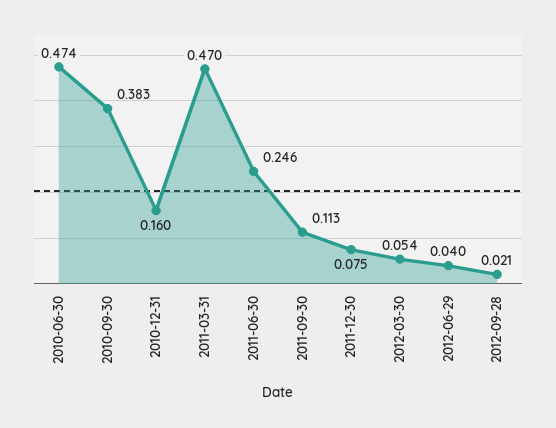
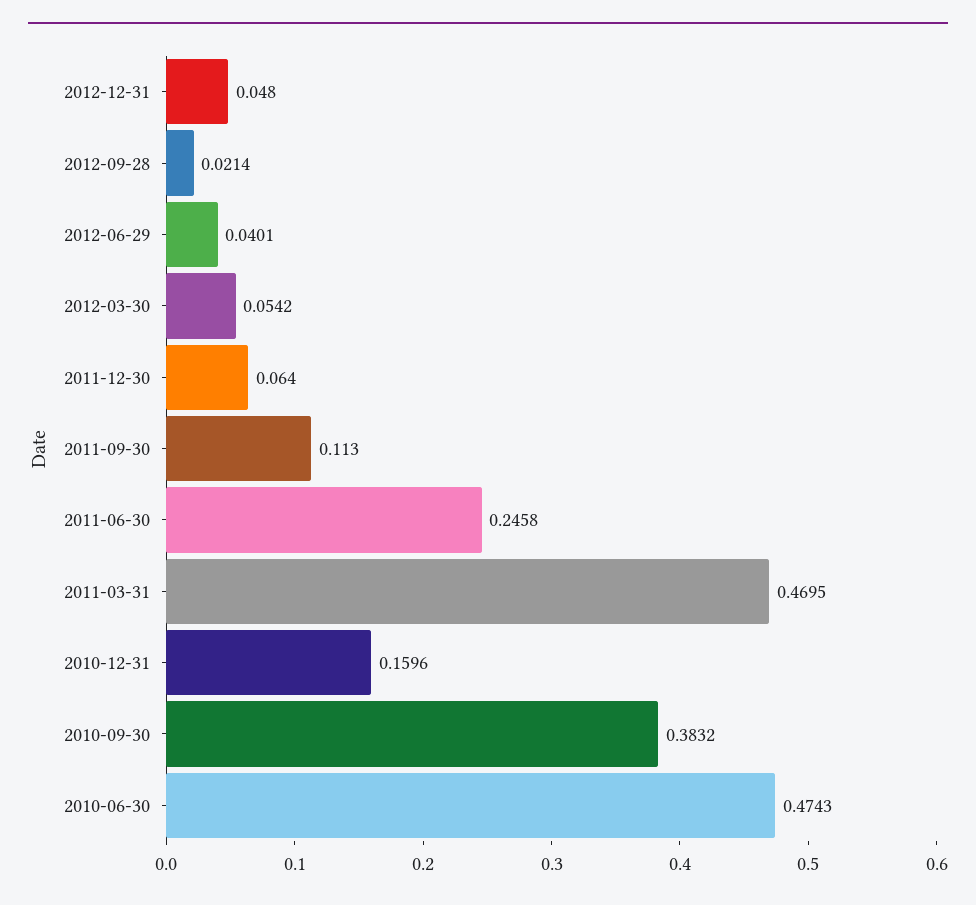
2011-12-30: 0.075 -> 0.064
2012-12-31: none -> 0.048

